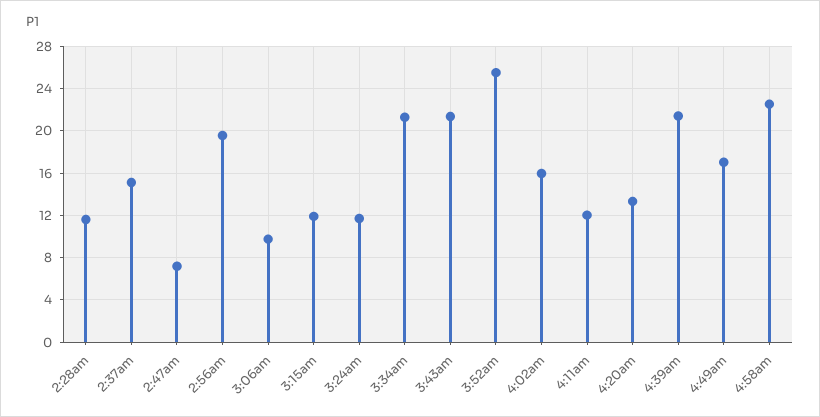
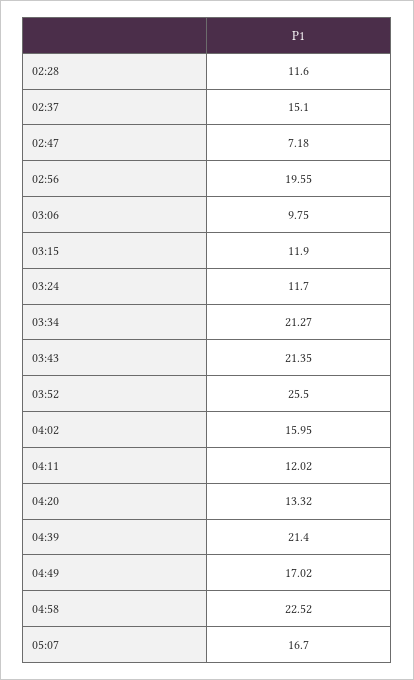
05:07: none -> 16.7

